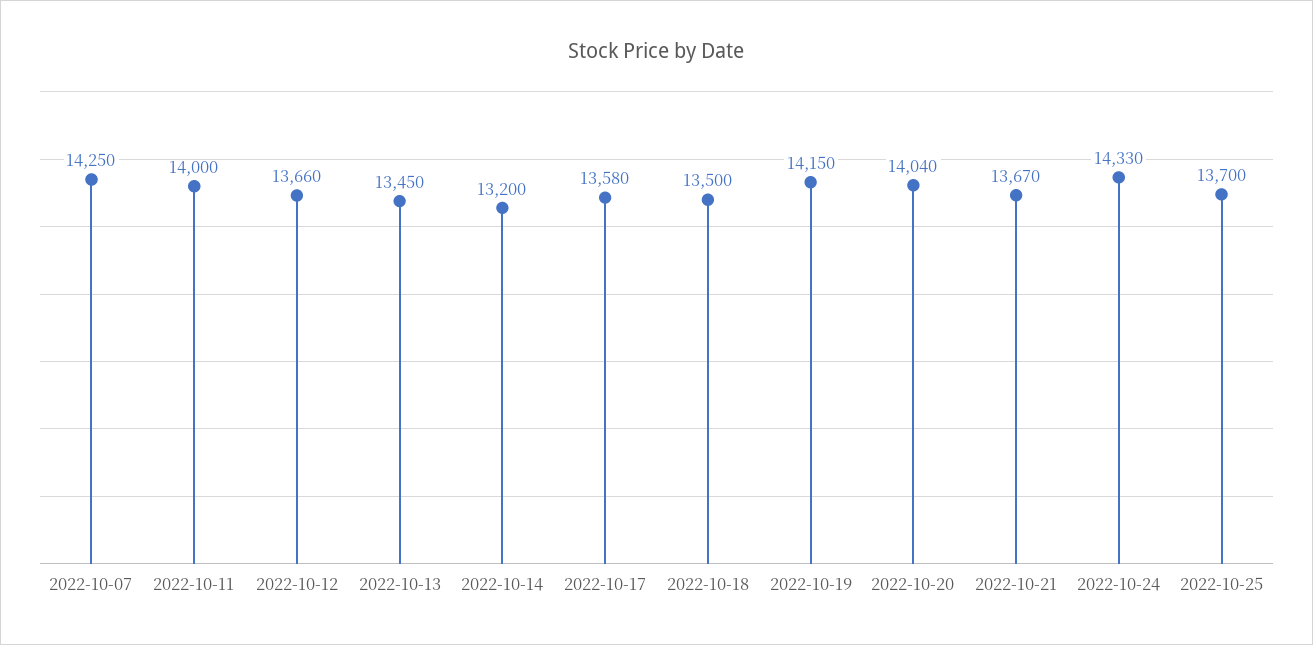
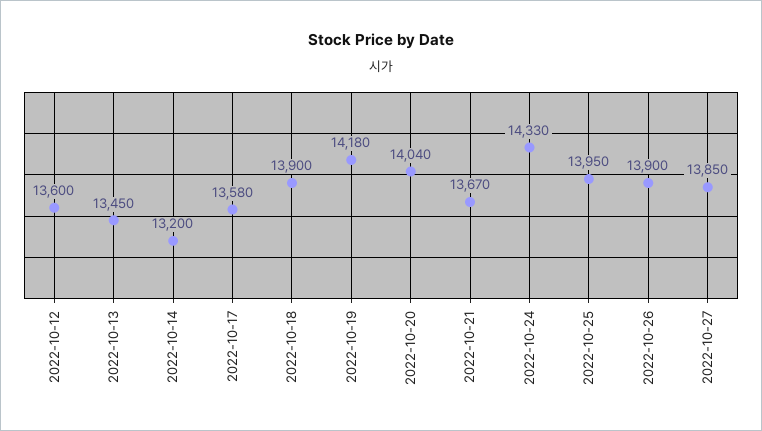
2022-10-07: 14250 -> none
2022-10-11: 14000 -> none
2022-10-12: 13660 -> 13600
2022-10-18: 13500 -> 13900
2022-10-19: 14150 -> 14180
2022-10-25: 13700 -> 13950
2022-10-26: none -> 13900
2022-10-27: none -> 13850

